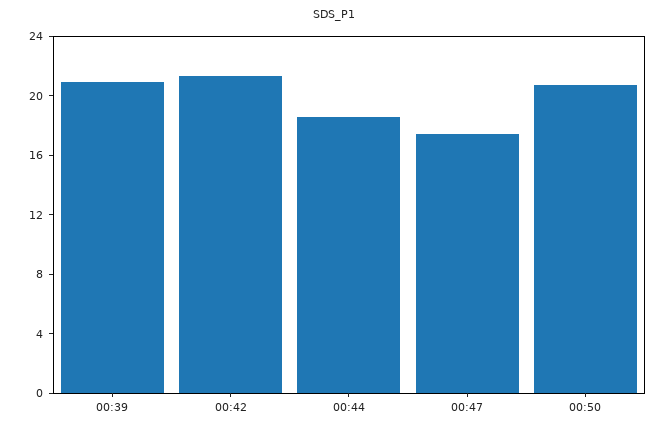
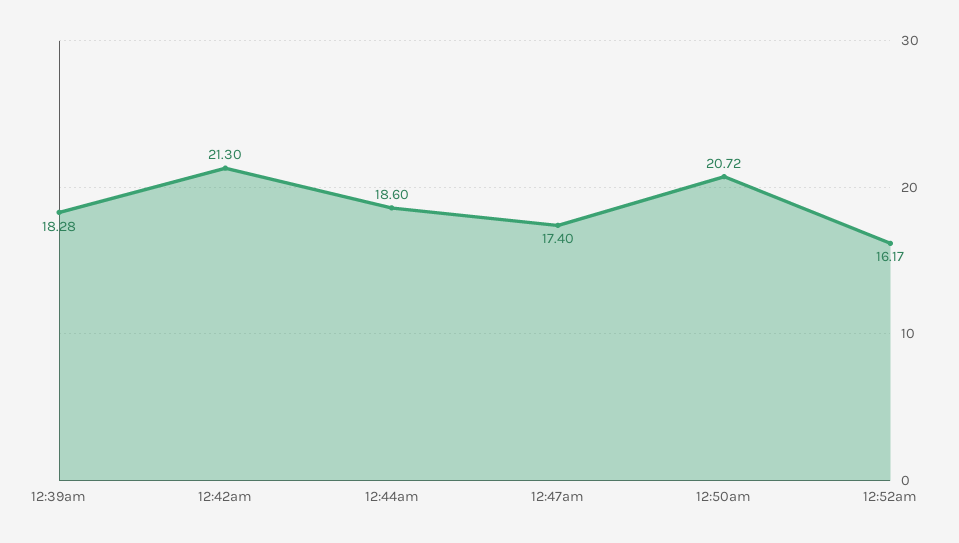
00:39: 21 -> 18.28
12:52am: none -> 16.17

